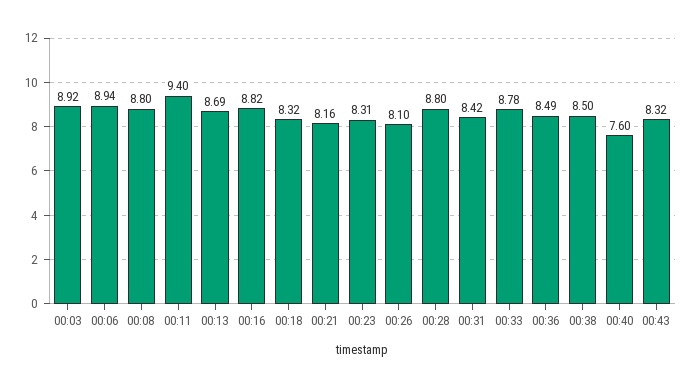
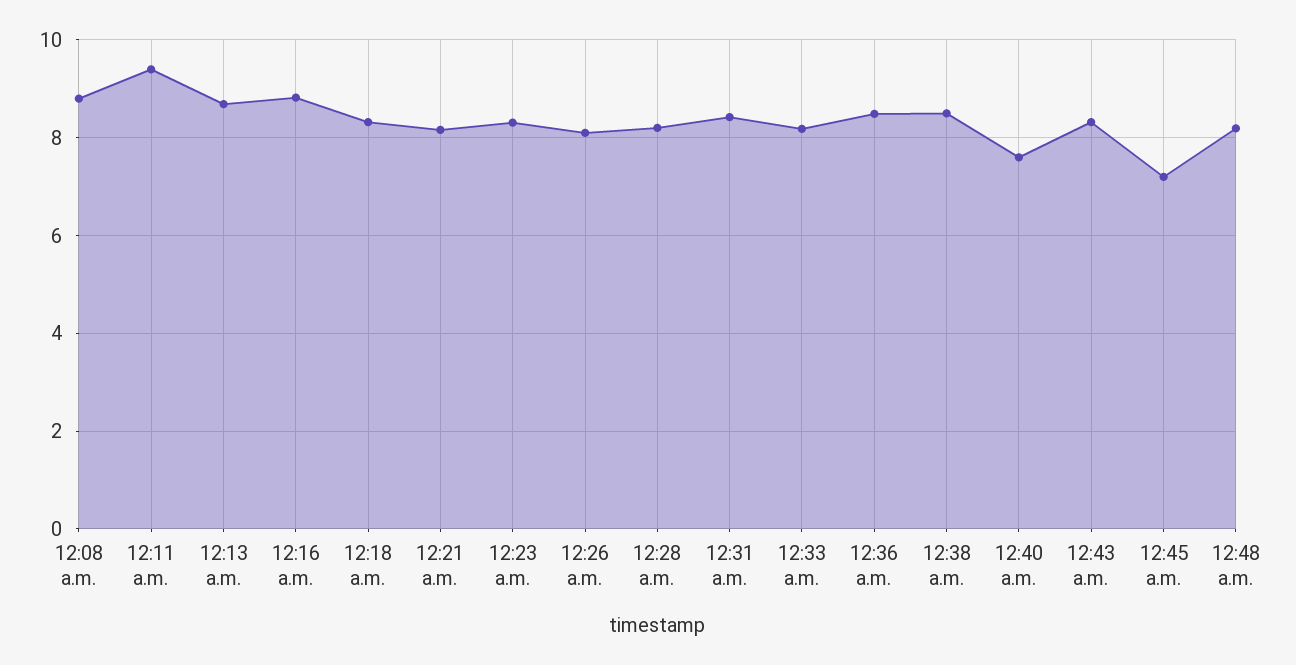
00:03: 8.92 -> none
00:06: 8.94 -> none
00:28: 8.8 -> 8.2
00:33: 8.78 -> 8.2
12:45 a.m.: none -> 7.2
12:48 a.m.: none -> 8.2

